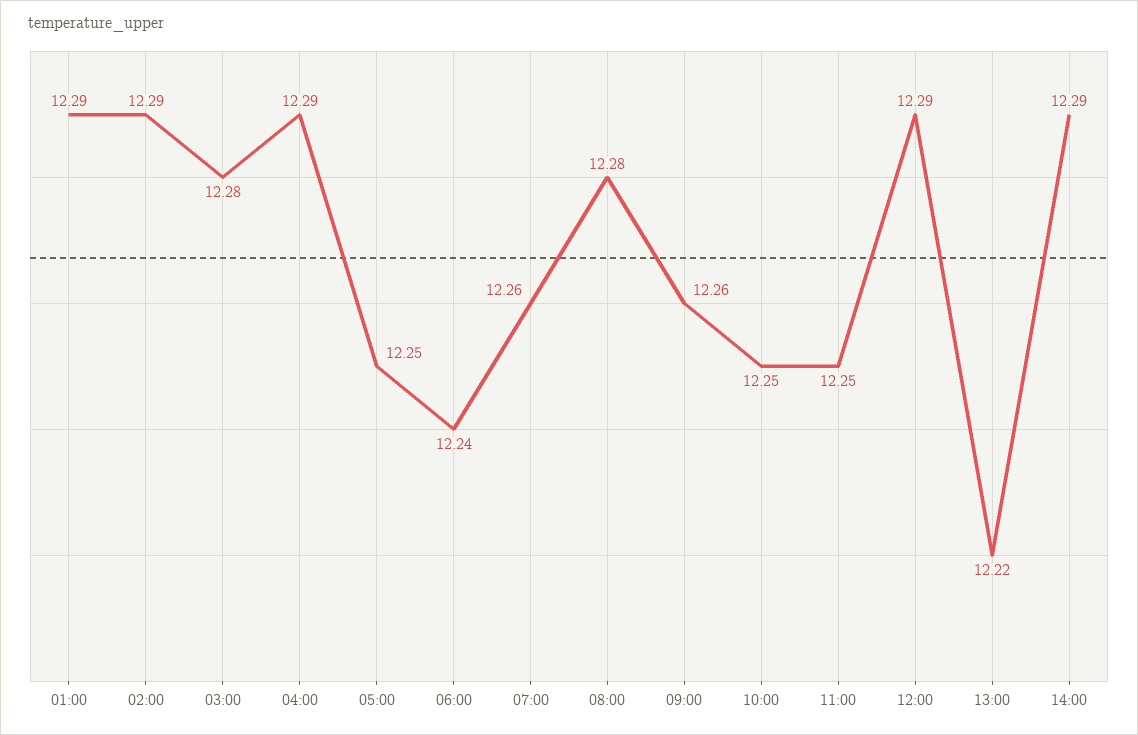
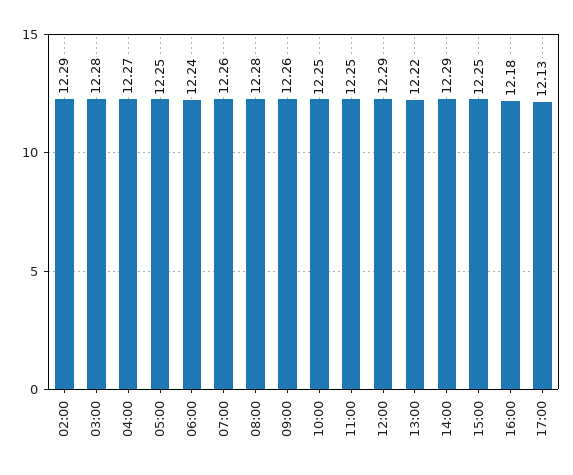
01:00: 12.29 -> none
04:00: 12.29 -> 12.27
15:00: none -> 12.25
16:00: none -> 12.18
17:00: none -> 12.13

